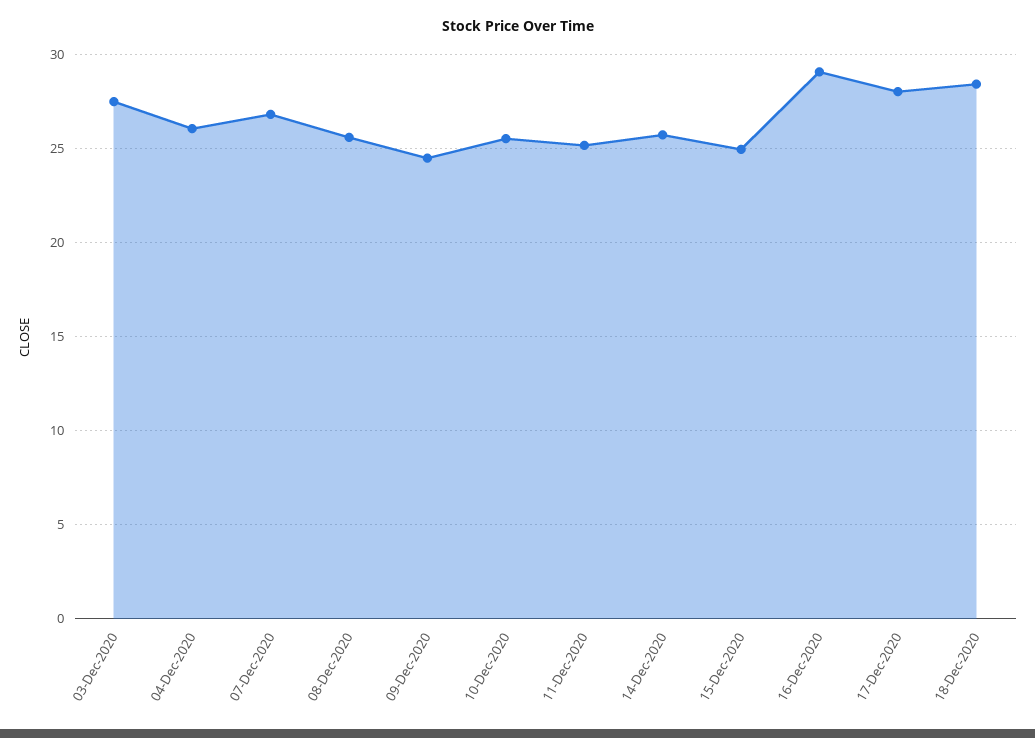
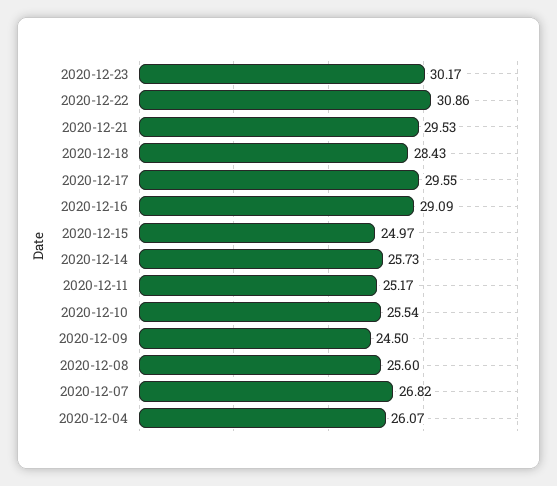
03-Dec-2020: 27.5 -> none
17-Dec-2020: 28 -> 29.55
2020-12-23: none -> 30.17
2020-12-22: none -> 30.86
2020-12-21: none -> 29.53

